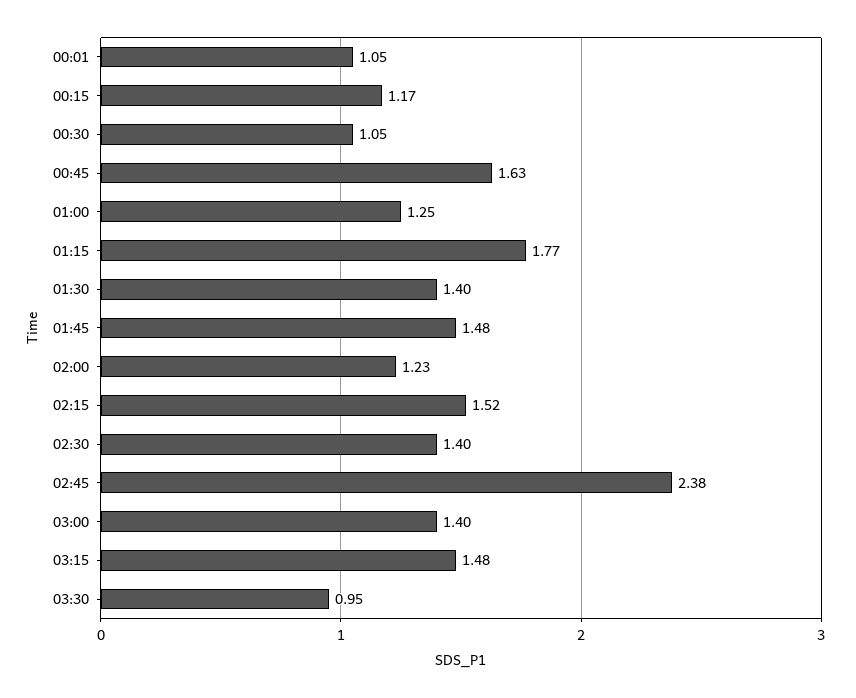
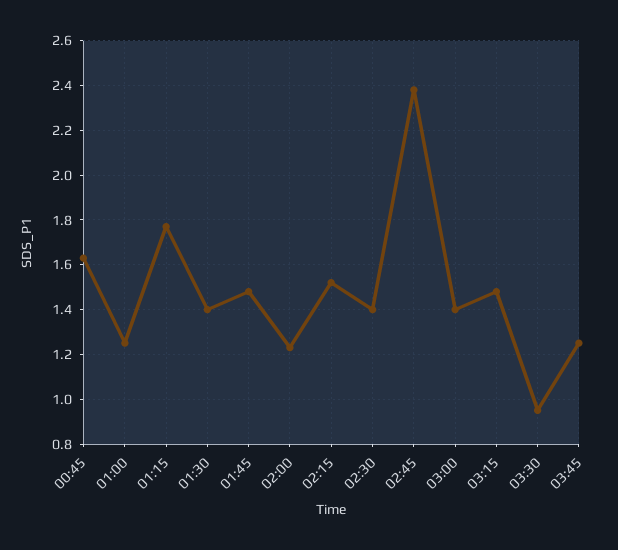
00:01: 1.05 -> none
00:15: 1.17 -> none
00:30: 1.05 -> none
03:45: none -> 1.25

